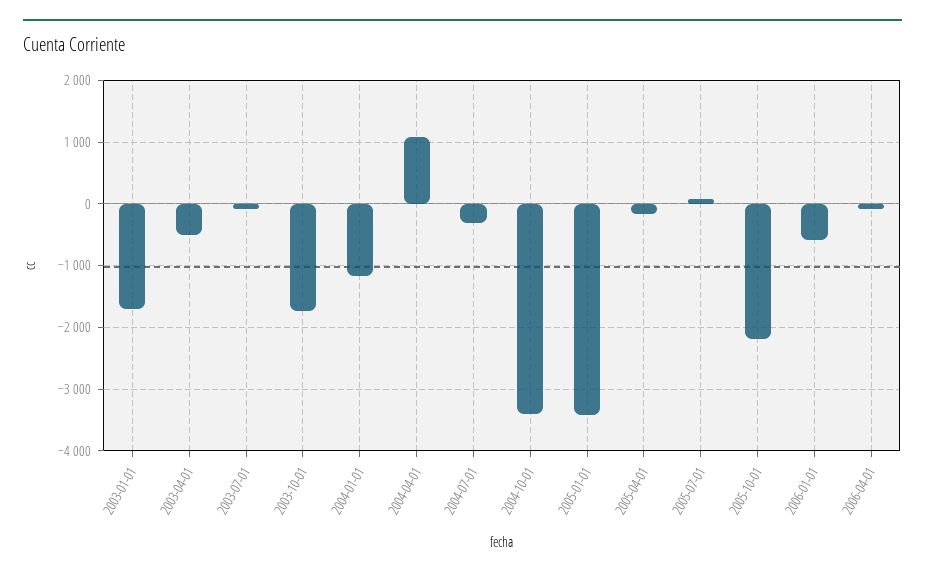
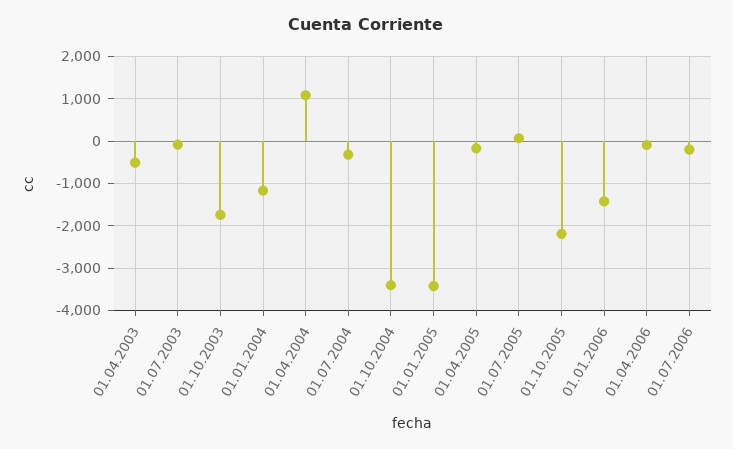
2003-01-01: -1700 -> none
2006-01-01: -600 -> -1400
01.07.2006: none -> -200

